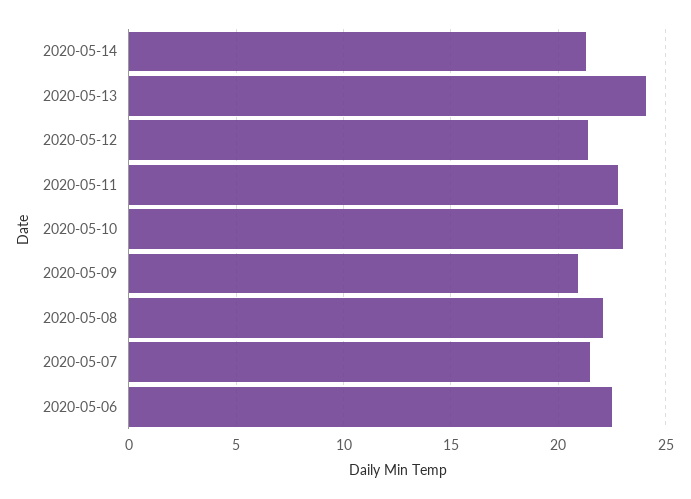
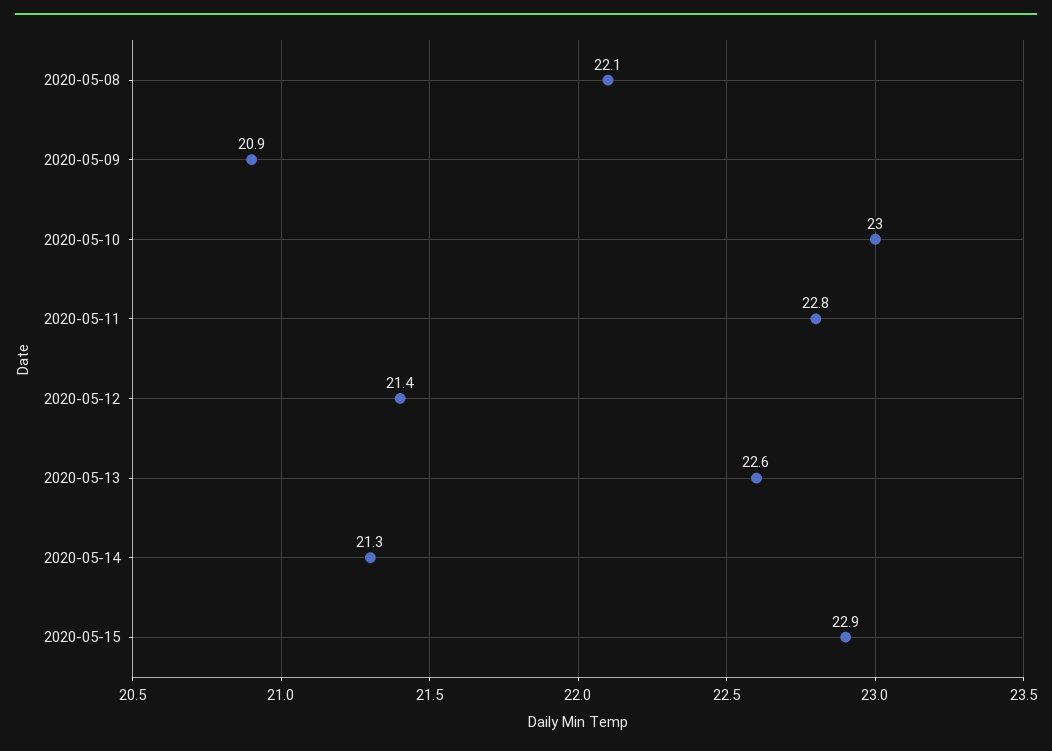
2020-05-13: 24 -> 22.6
2020-05-07: 21.5 -> none
2020-05-06: 22.5 -> none
2020-05-15: none -> 22.9

